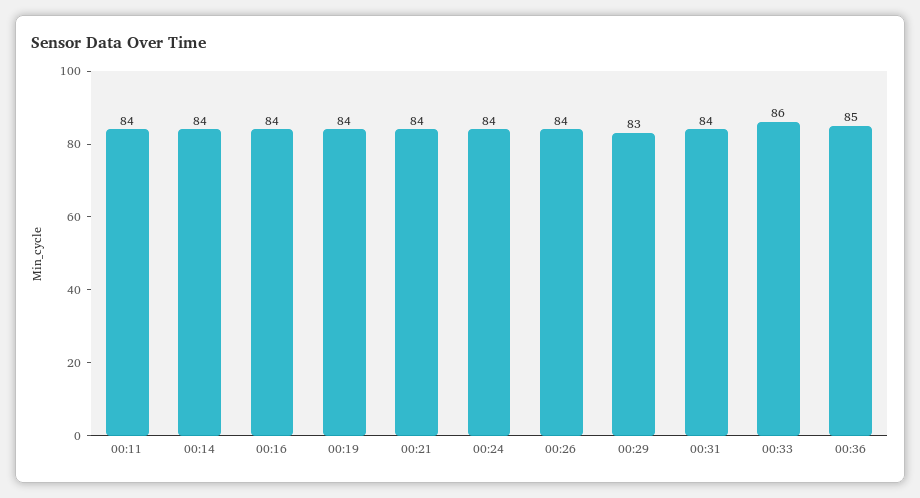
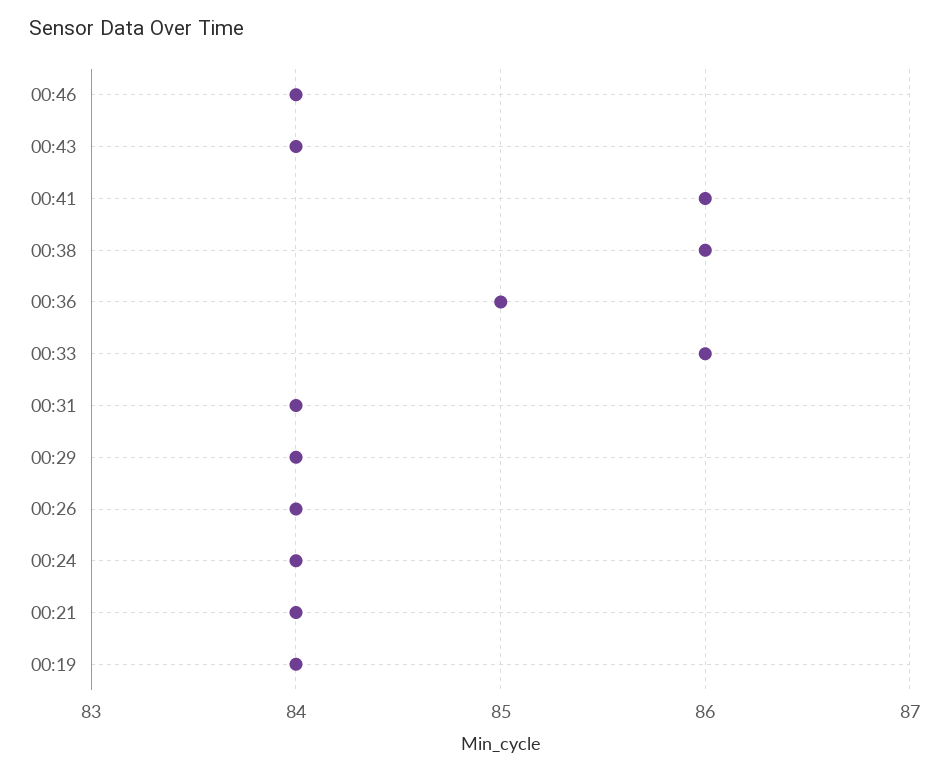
00:11: 84 -> none
00:14: 84 -> none
00:16: 84 -> none
00:29: 83 -> 84
00:46: none -> 84
00:43: none -> 84
00:41: none -> 86
00:38: none -> 86

